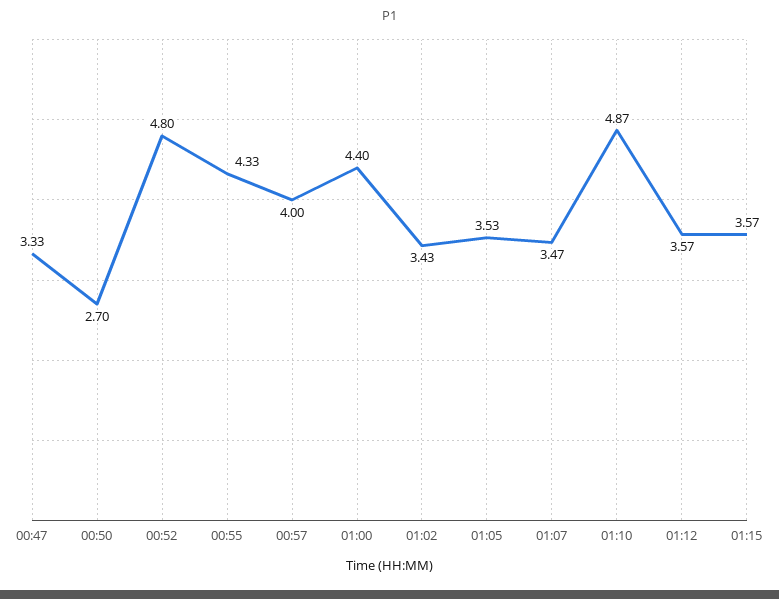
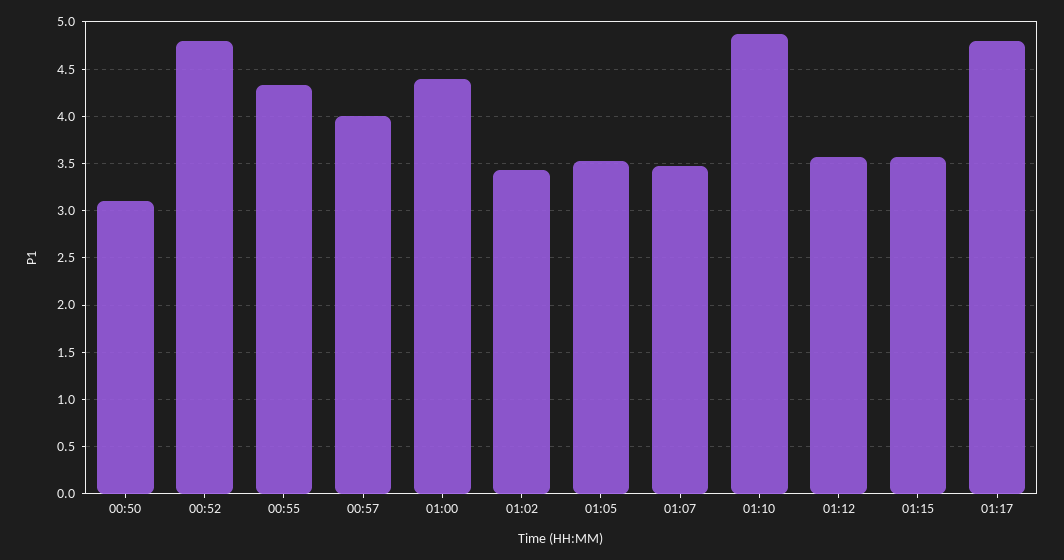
00:47: 3.33 -> none
00:50: 2.7 -> 3.1
01:17: none -> 4.8

